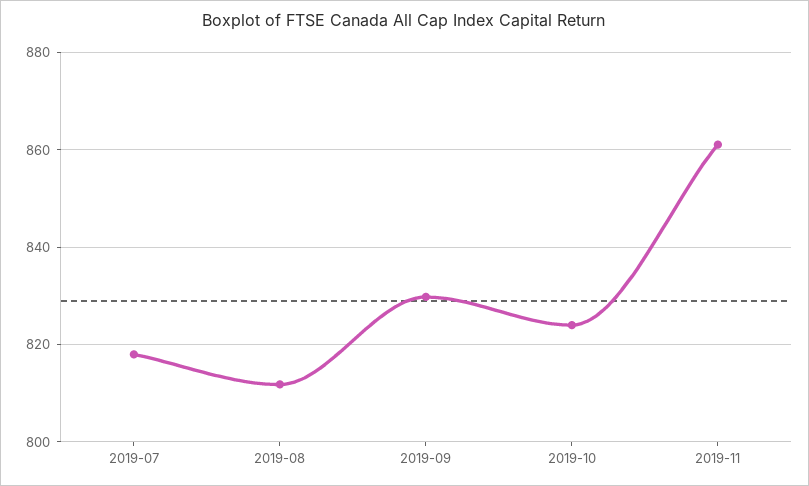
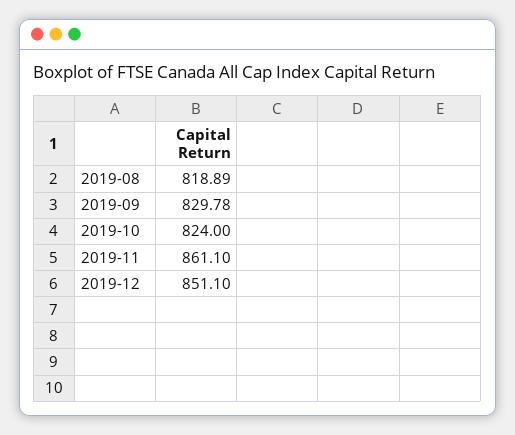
2019-07: 818 -> none
2019-08: 812 -> 818.89
2019-12: none -> 851.1

